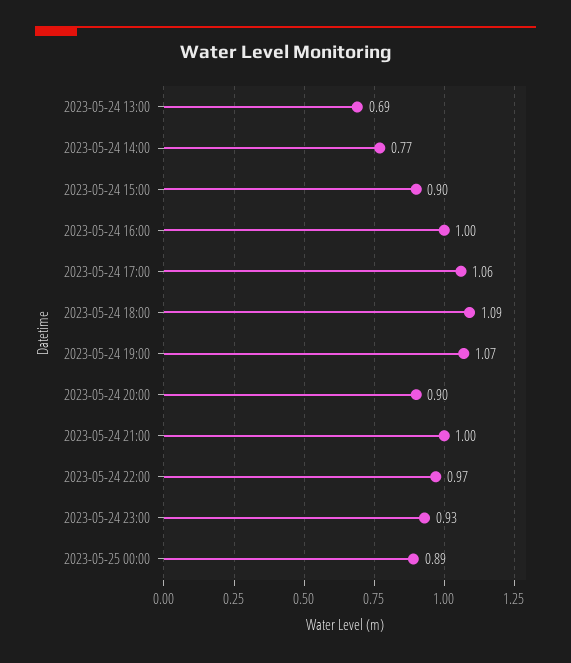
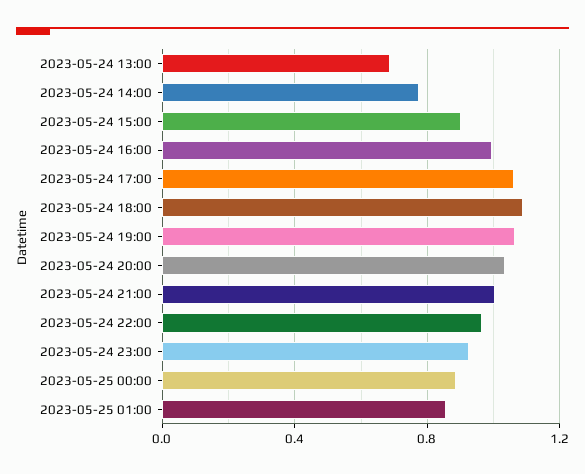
2023-05-24 20:00: 0.9 -> 1.05
2023-05-25 01:00: none -> 0.85

